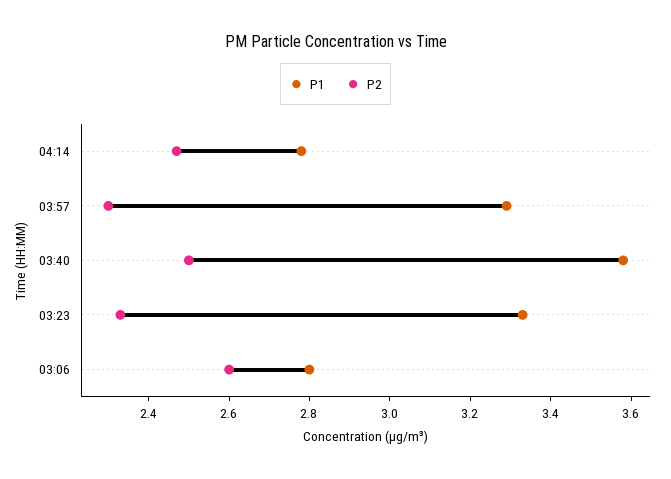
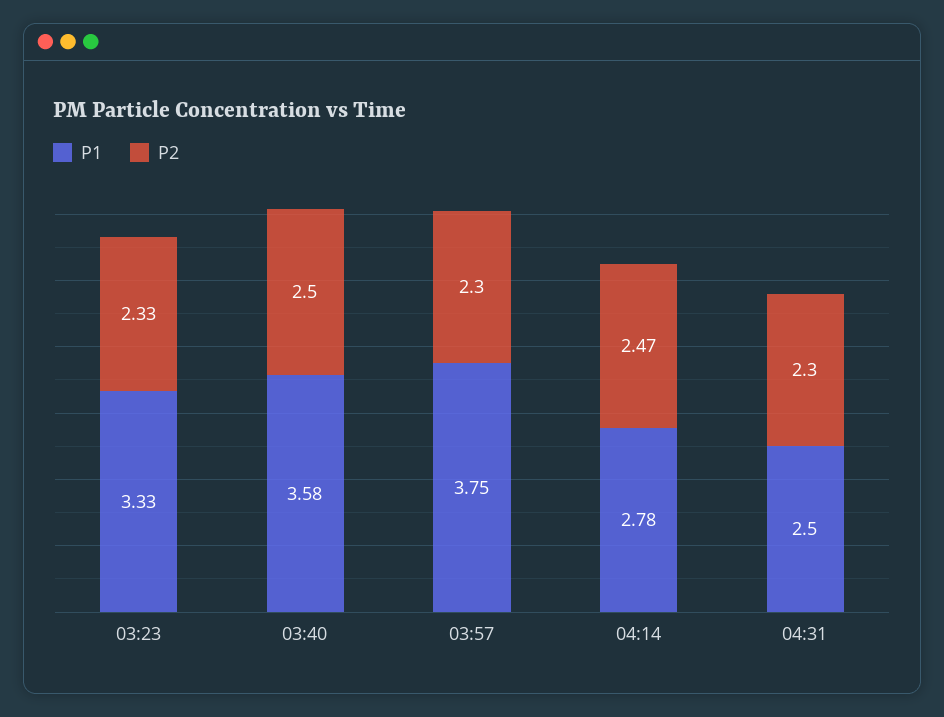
P1, 03:57: 3.3 -> 3.75
P1, 03:06: 2.8 -> none
P2, 03:06: 2.6 -> none
P1, 04:31: none -> 2.5
P2, 04:31: none -> 2.3

